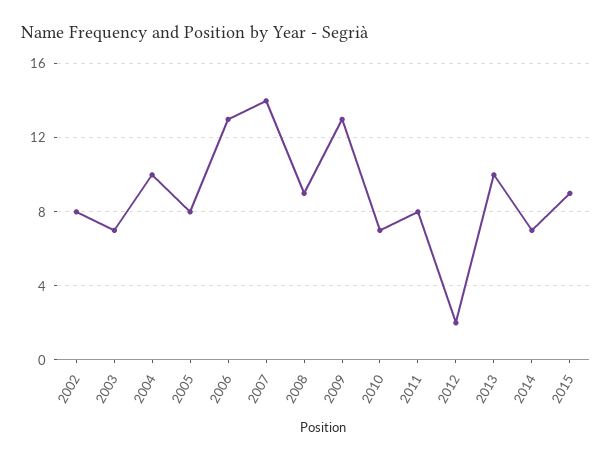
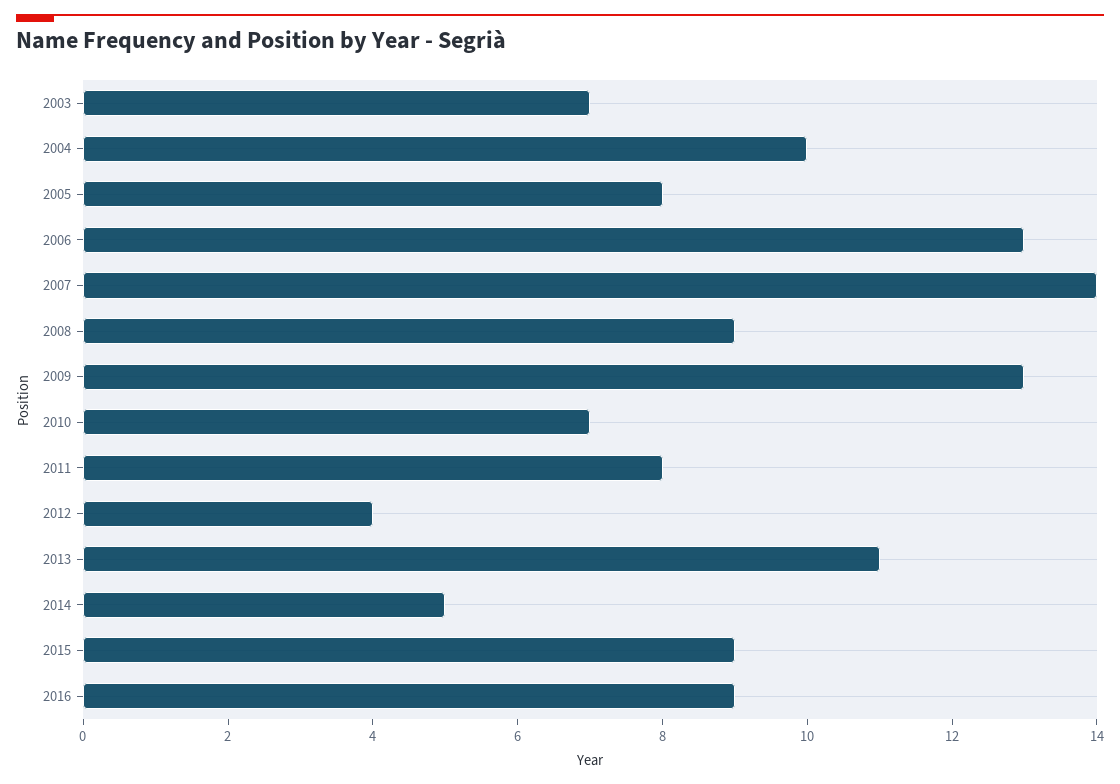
2002: 8 -> none
2012: 2 -> 4
2013: 10 -> 11
2014: 7 -> 5
2016: none -> 9

